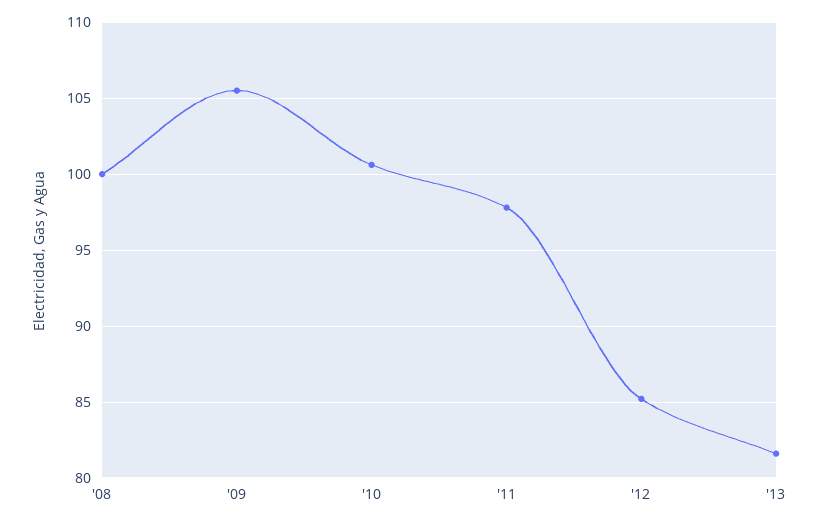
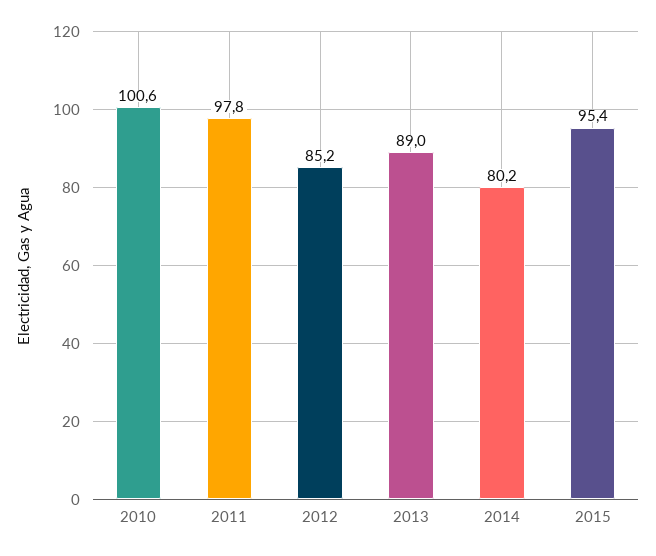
'08: 100 -> none
'09: 105.5 -> none
'13: 81.5 -> 89
2014: none -> 80.2
2015: none -> 95.4

